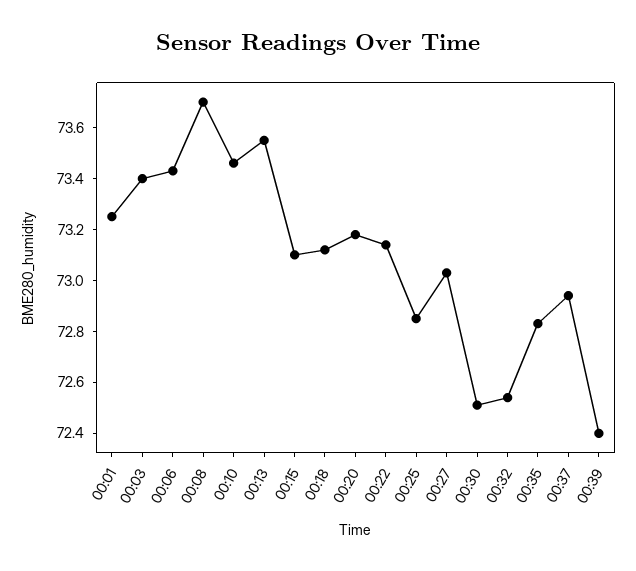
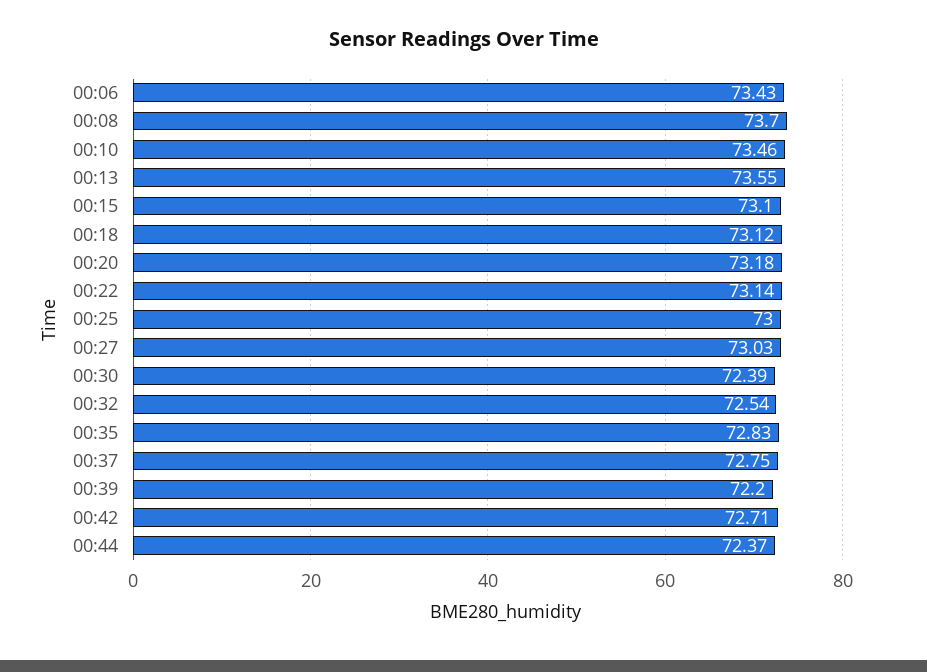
00:01: 73.25 -> none
00:03: 73.4 -> none
00:25: 72.85 -> 73
00:30: 72.5 -> 72.39
00:37: 72.95 -> 72.75
00:39: 72.4 -> 72.2
00:42: none -> 72.71
00:44: none -> 72.37

